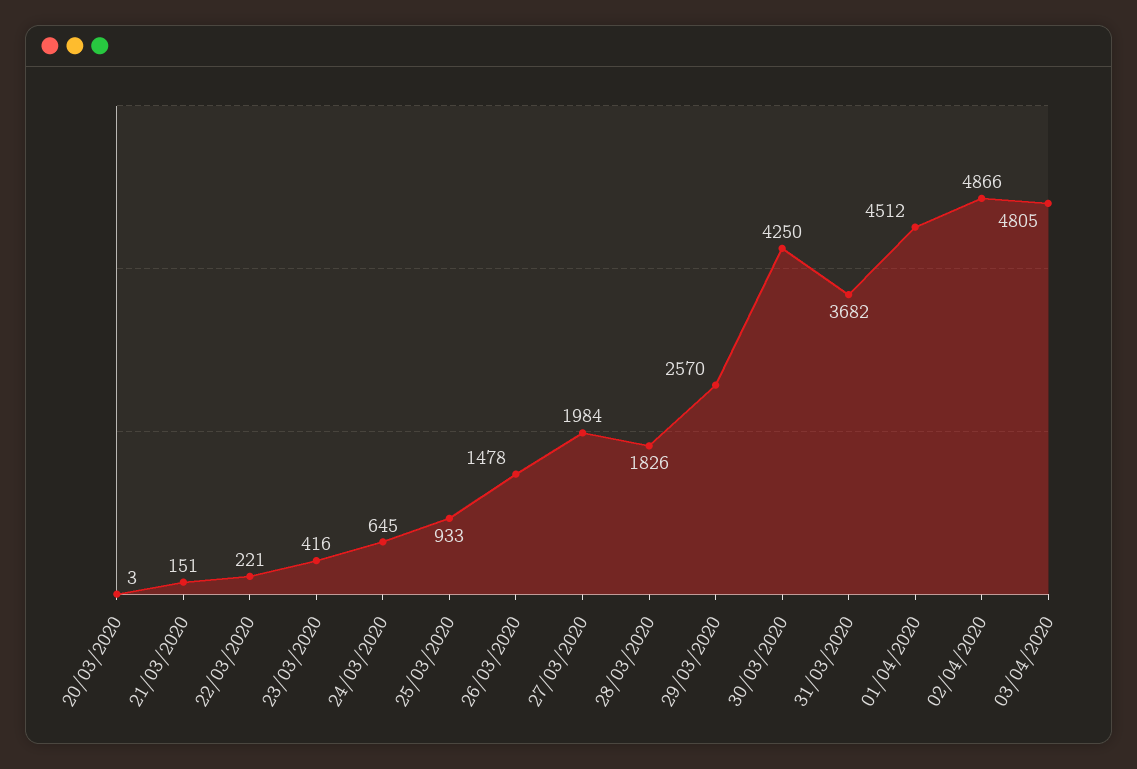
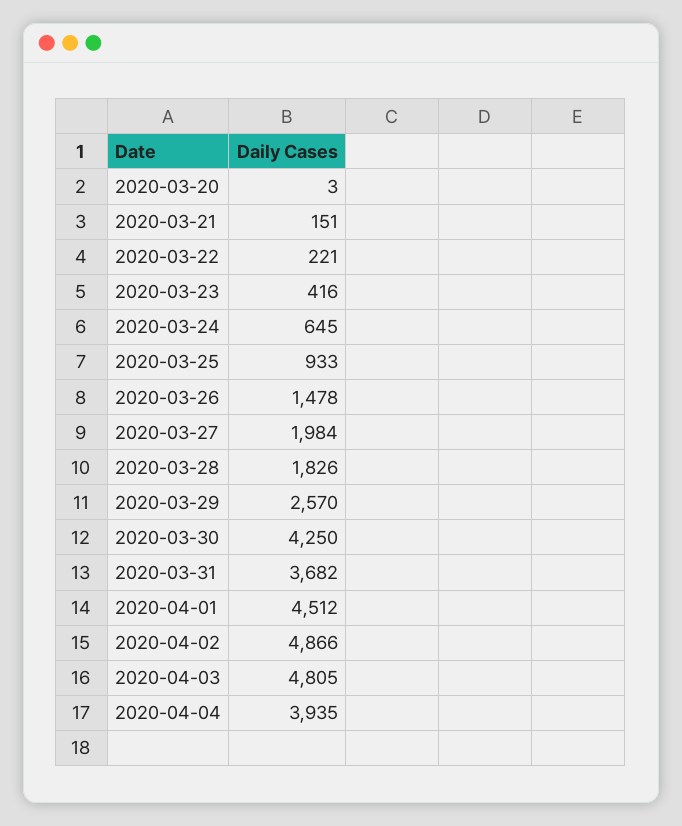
2020-04-04: none -> 3935

